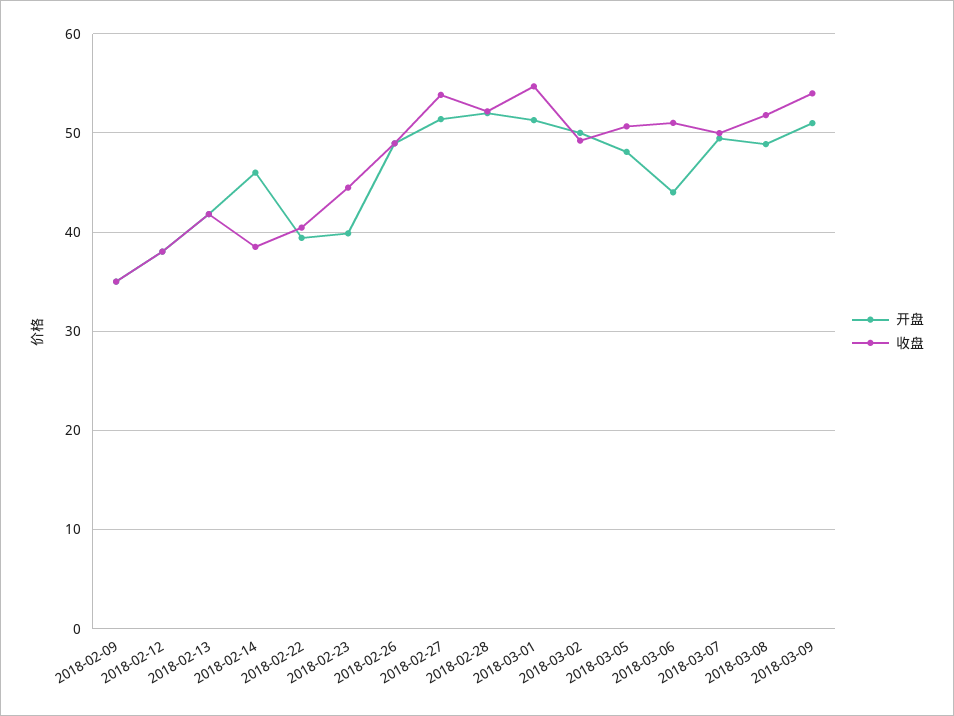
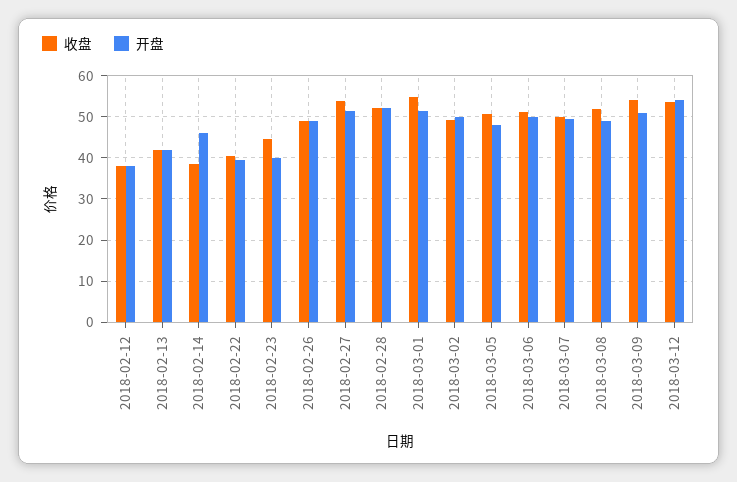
开盘, 2018-02-09: 35 -> none
收盘, 2018-02-09: 35 -> none
开盘, 2018-03-06: 44 -> 50
收盘, 2018-03-12: none -> 54
开盘, 2018-03-12: none -> 54

